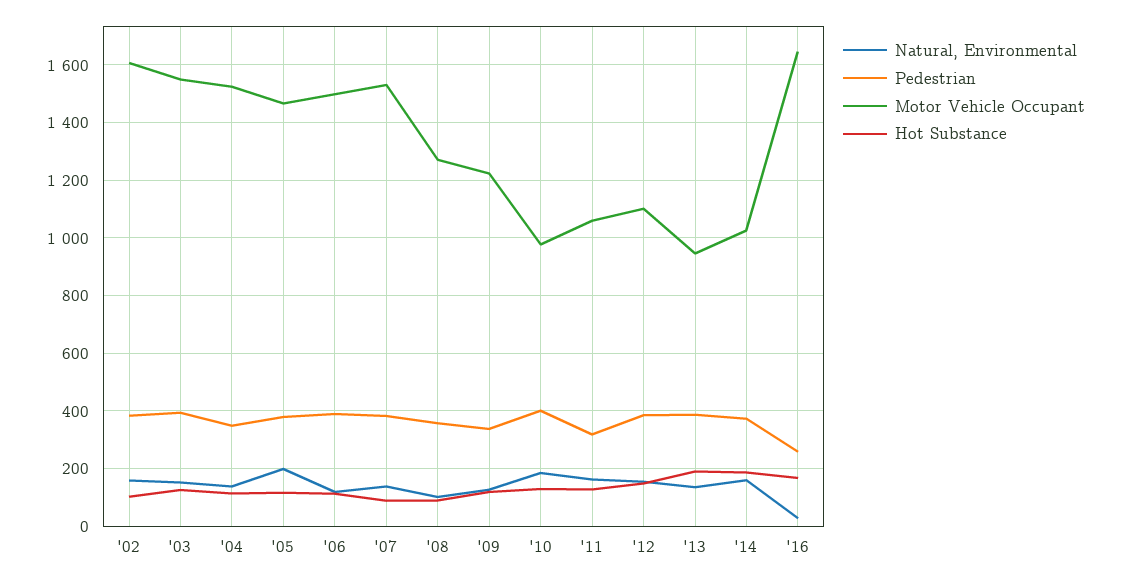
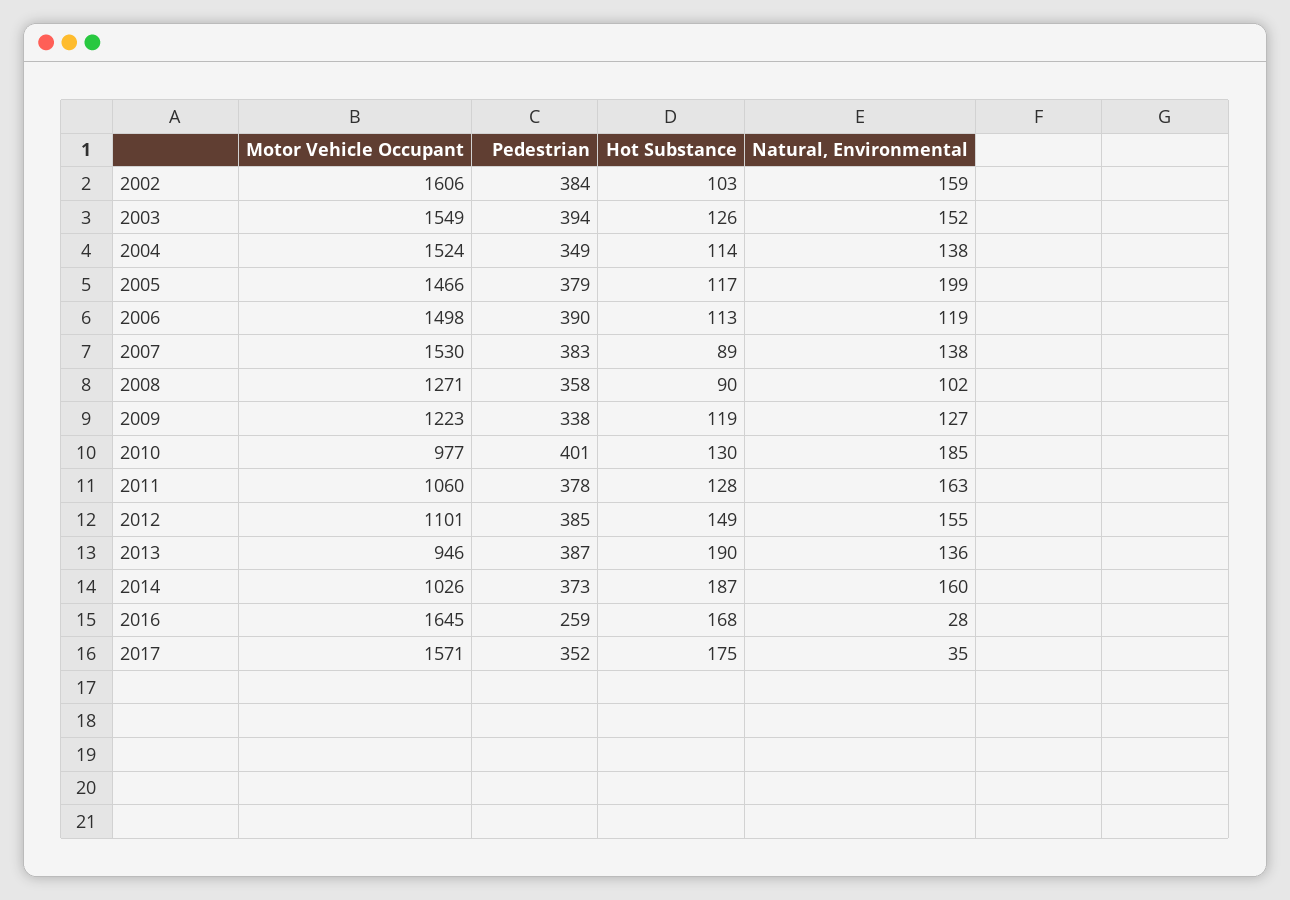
Pedestrian, '11: 325 -> 378
Motor Vehicle Occupant, 2017: none -> 1571
Pedestrian, 2017: none -> 352
Hot Substance, 2017: none -> 175
Natural, Environmental, 2017: none -> 35

